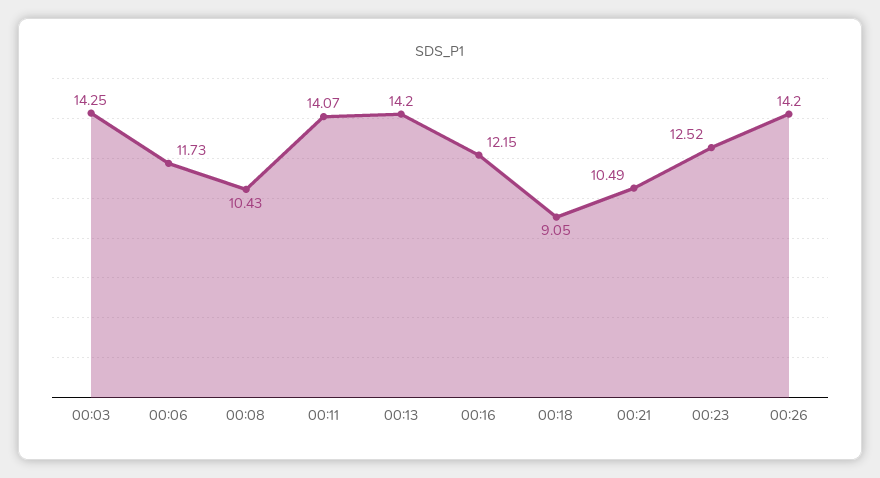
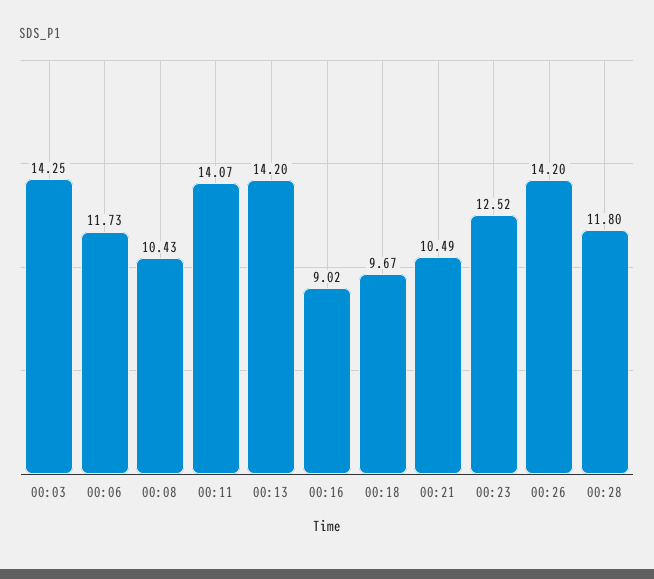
00:16: 12.15 -> 9.02
00:18: 9.05 -> 9.67
00:28: none -> 11.8

